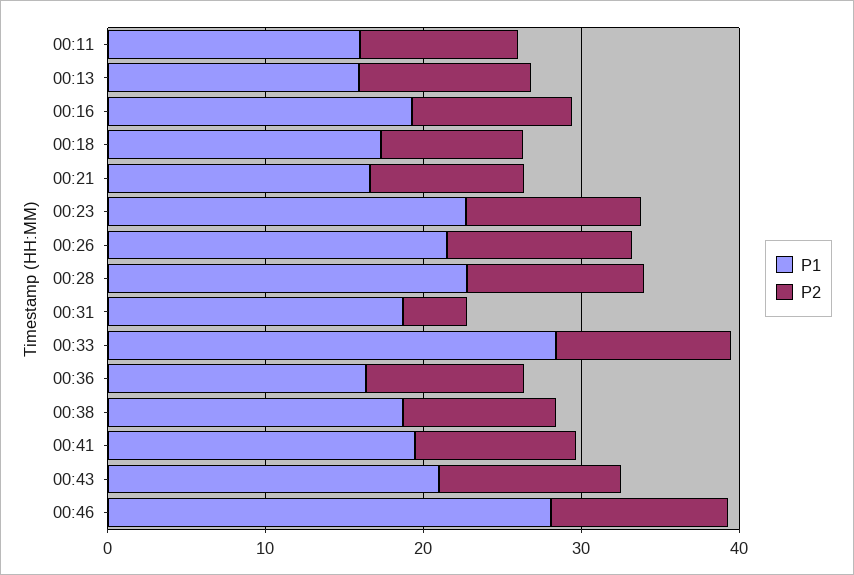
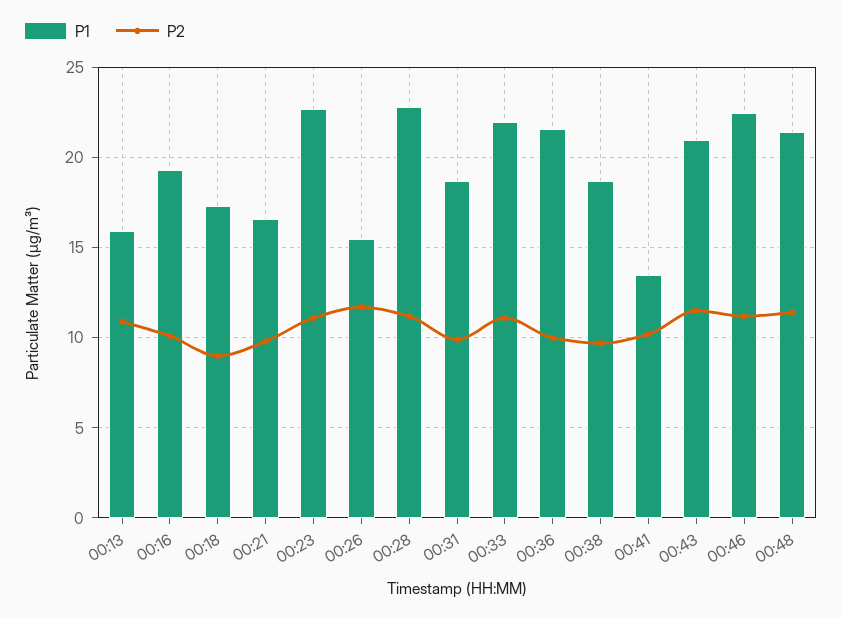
P1, 00:11: 16 -> none
P2, 00:11: 10 -> none
P1, 00:26: 22 -> 15.5
P2, 00:31: 4 -> 10
P1, 00:33: 28 -> 22
P1, 00:36: 16 -> 21.5
P1, 00:41: 20 -> 13.5
P1, 00:46: 28 -> 22.5
P1, 00:48: none -> 21.5
P2, 00:48: none -> 11.5

